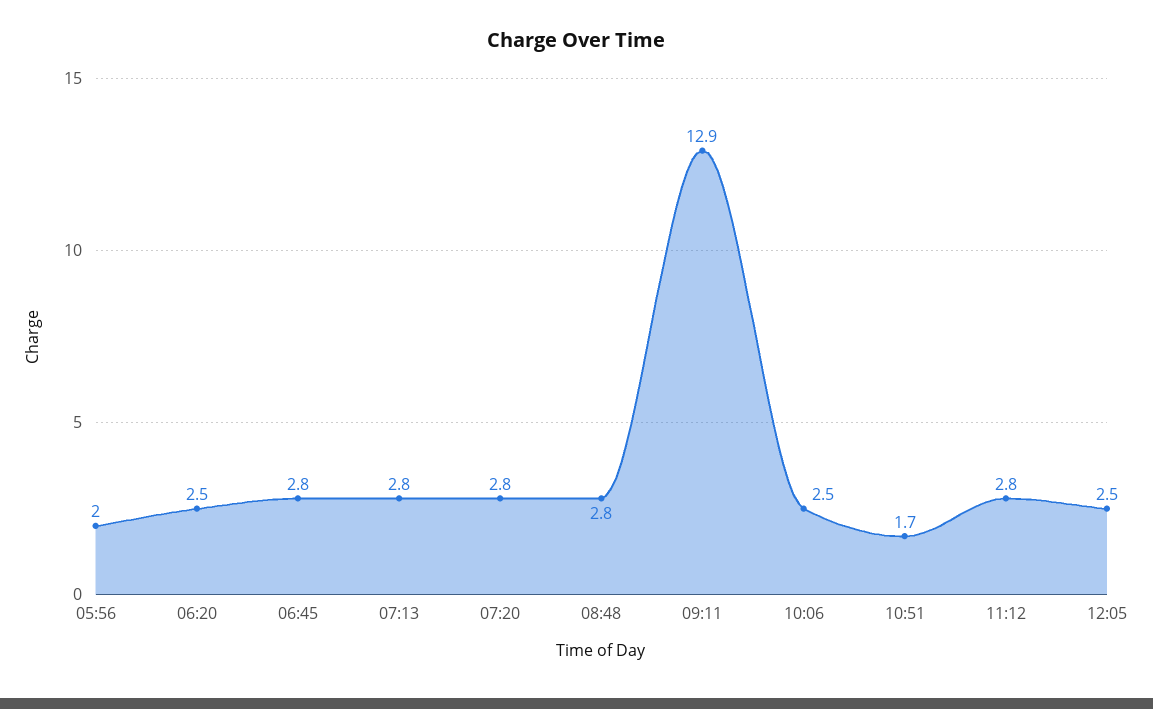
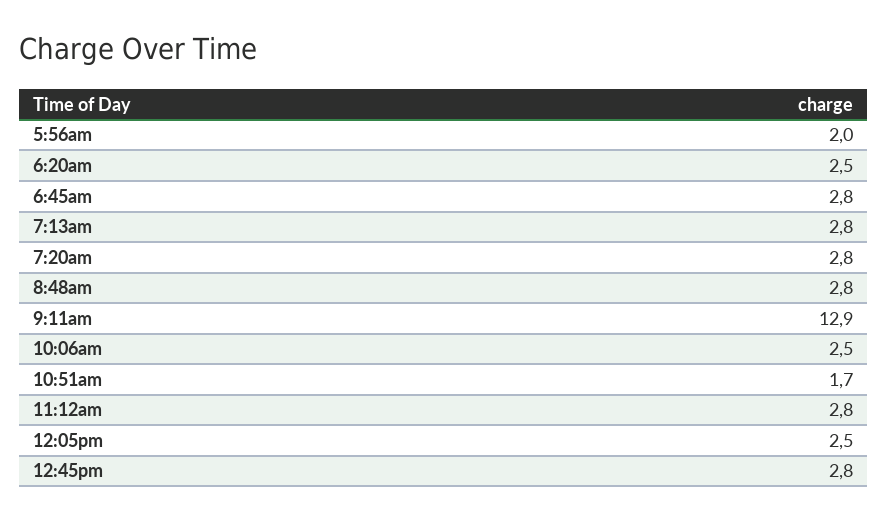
12:45pm: none -> 2.8

